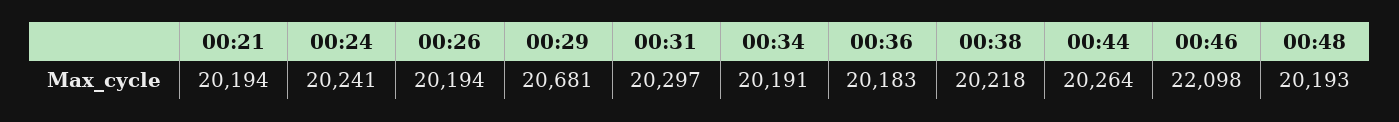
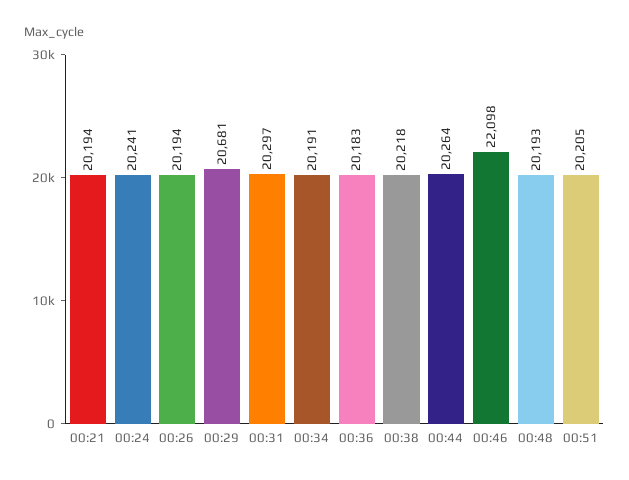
00:51: none -> 20205

